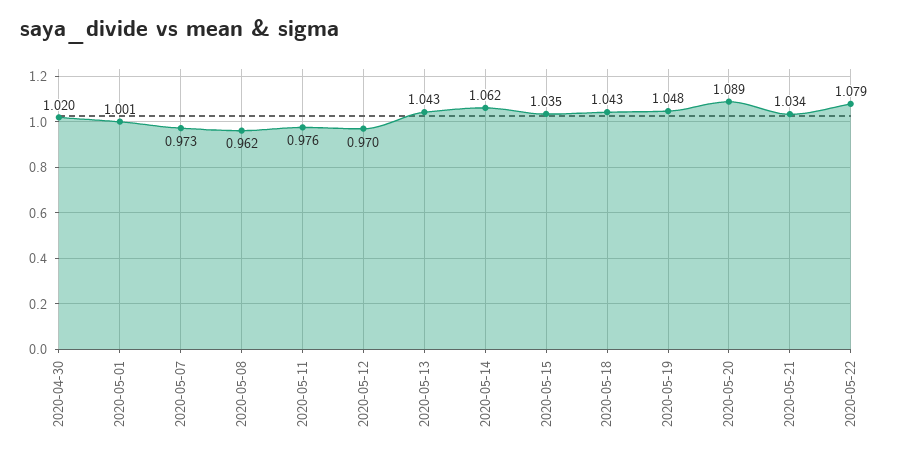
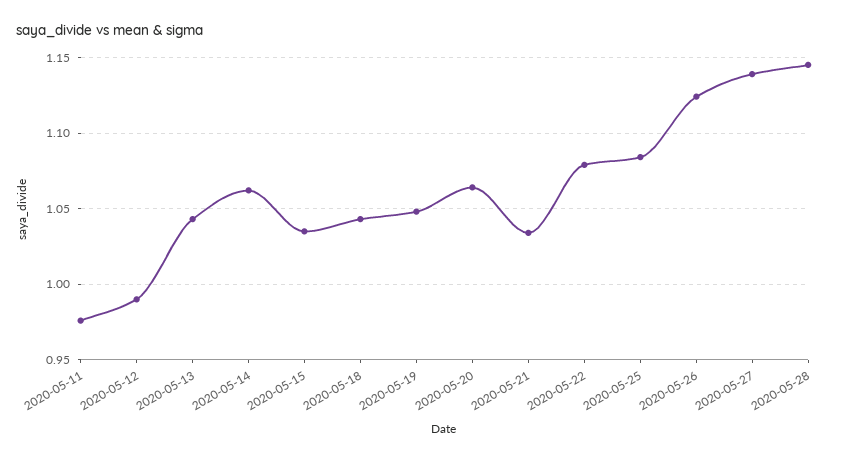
2020-04-30: 1.02 -> none
2020-05-01: 1.001 -> none
2020-05-07: 0.973 -> none
2020-05-08: 0.962 -> none
2020-05-12: 0.97 -> 0.99
2020-05-20: 1.089 -> 1.065
2020-05-25: none -> 1.085
2020-05-26: none -> 1.125
2020-05-27: none -> 1.14
2020-05-28: none -> 1.145

